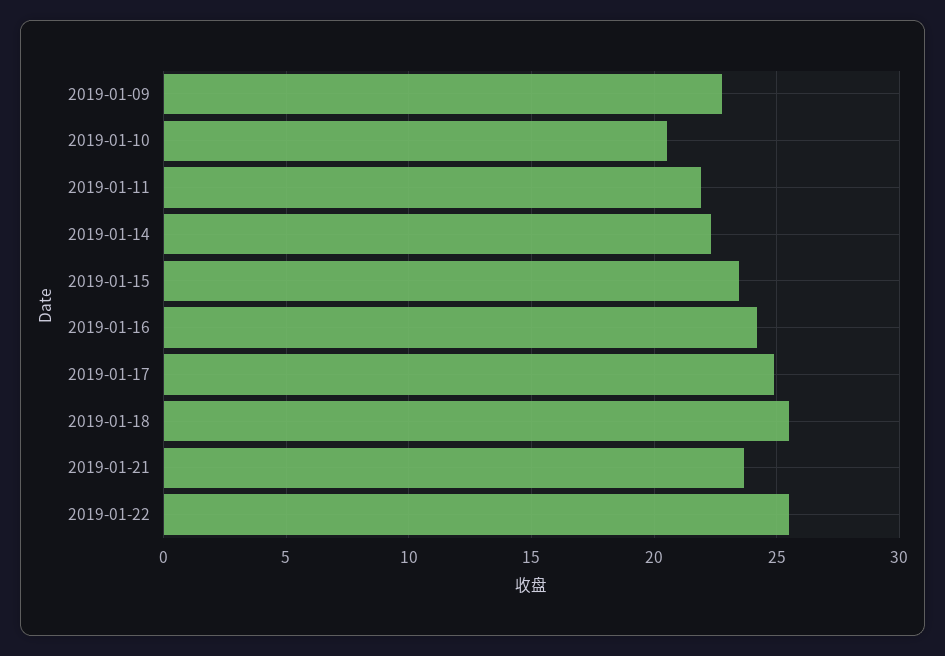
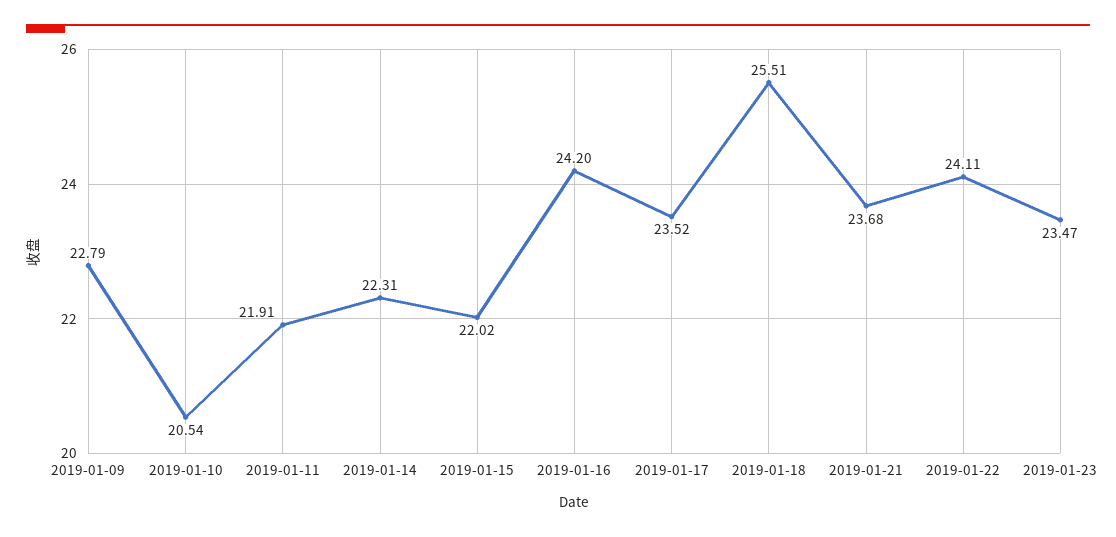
2019-01-15: 23.5 -> 22.02
2019-01-17: 25 -> 23.52
2019-01-22: 25.5 -> 24.11
2019-01-23: none -> 23.47

